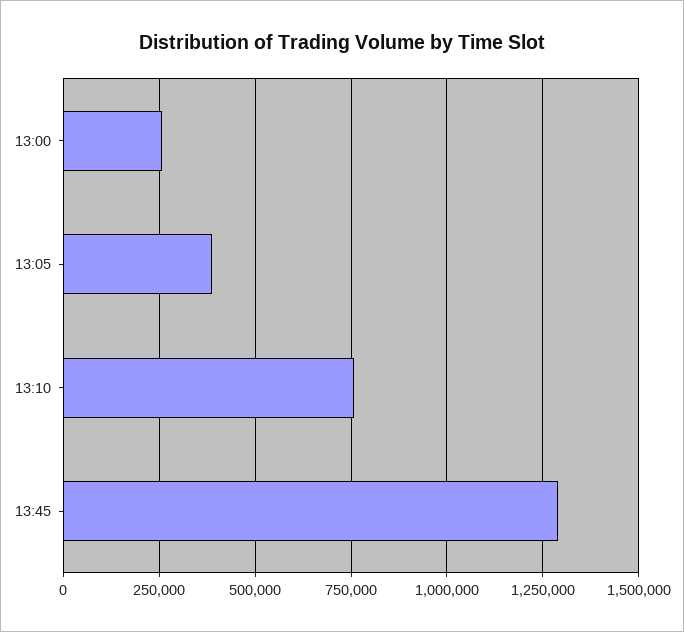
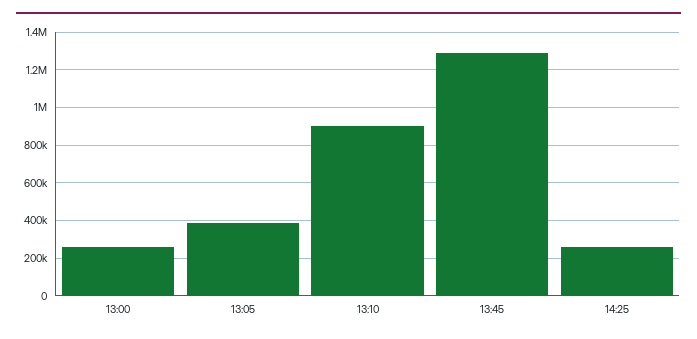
13:10: 750000 -> 900000
14:25: none -> 250000

